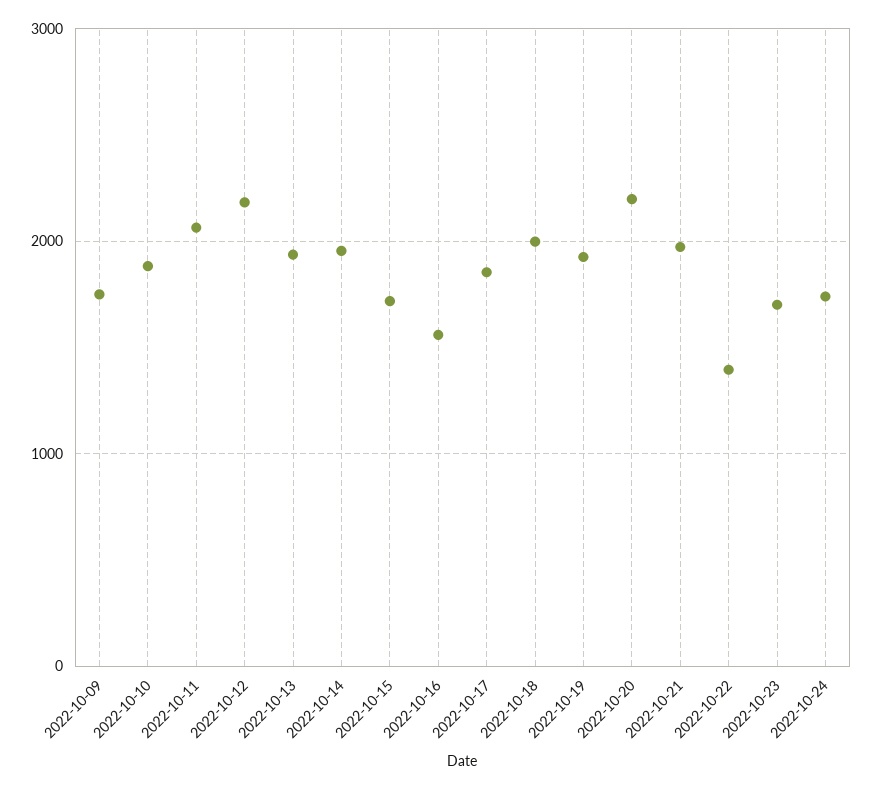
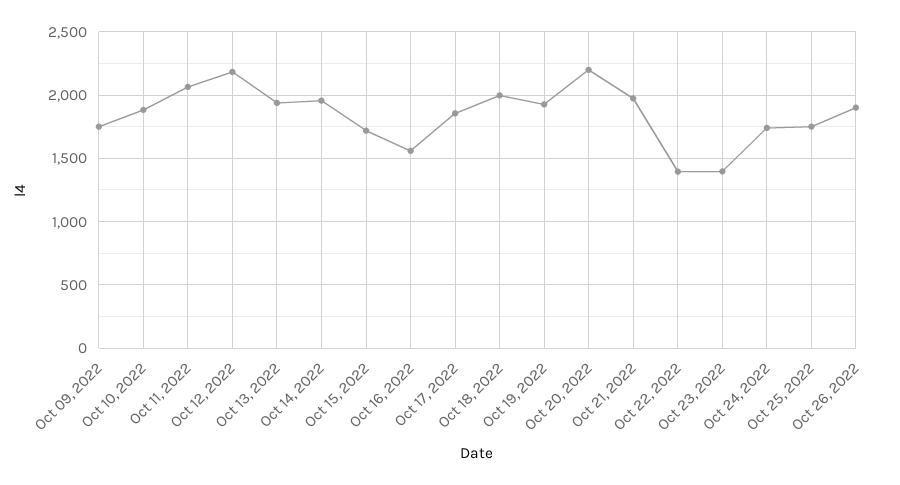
2022-10-23: 1700 -> 1400
Oct 25, 2022: none -> 1750
Oct 26, 2022: none -> 1900

